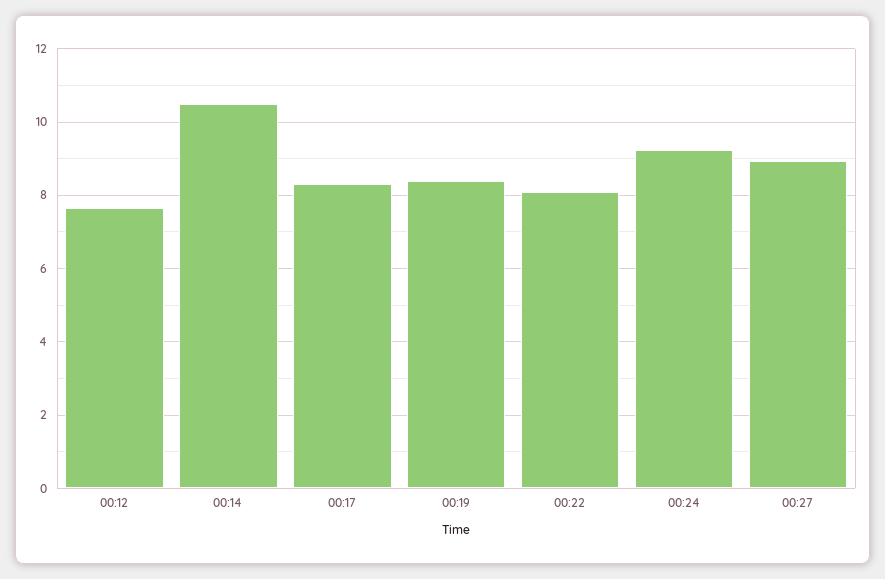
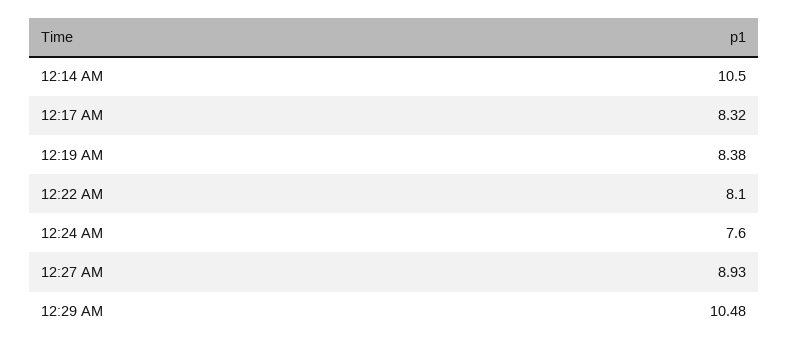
00:12: 7.6 -> none
00:24: 9.2 -> 7.6
12:29 AM: none -> 10.48

